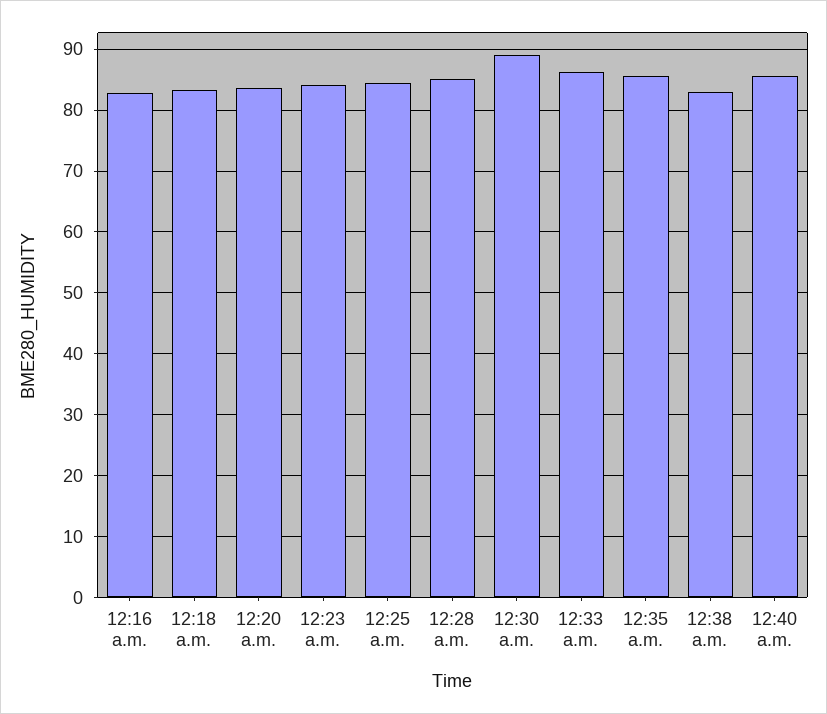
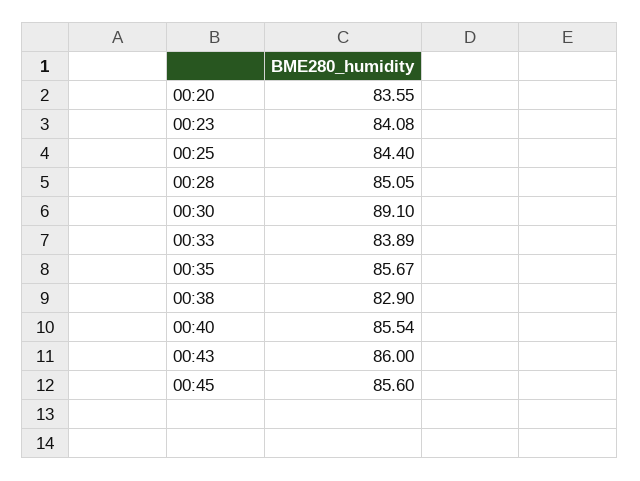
12:16 a.m.: 83 -> none
12:18 a.m.: 83 -> none
12:33 a.m.: 86 -> 83.89
00:43: none -> 86
00:45: none -> 85.6

